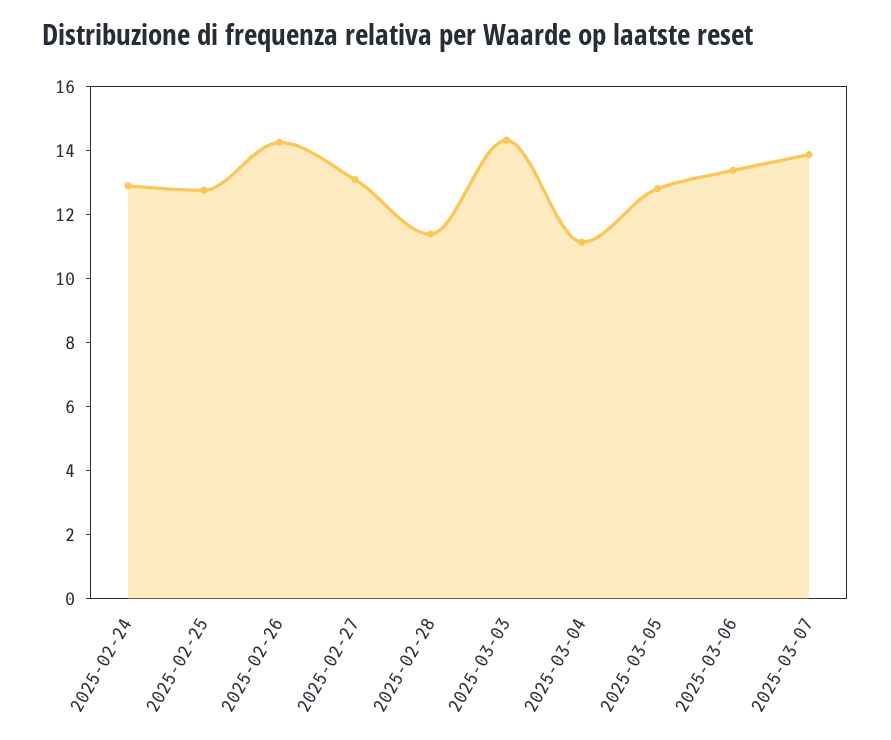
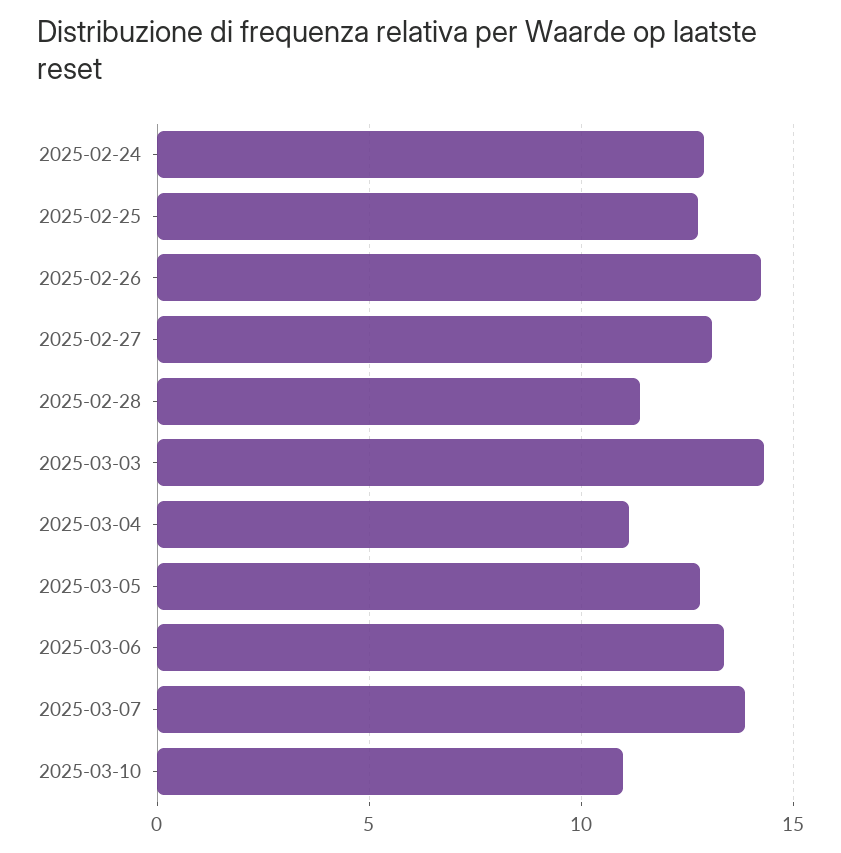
2025-03-10: none -> 11

